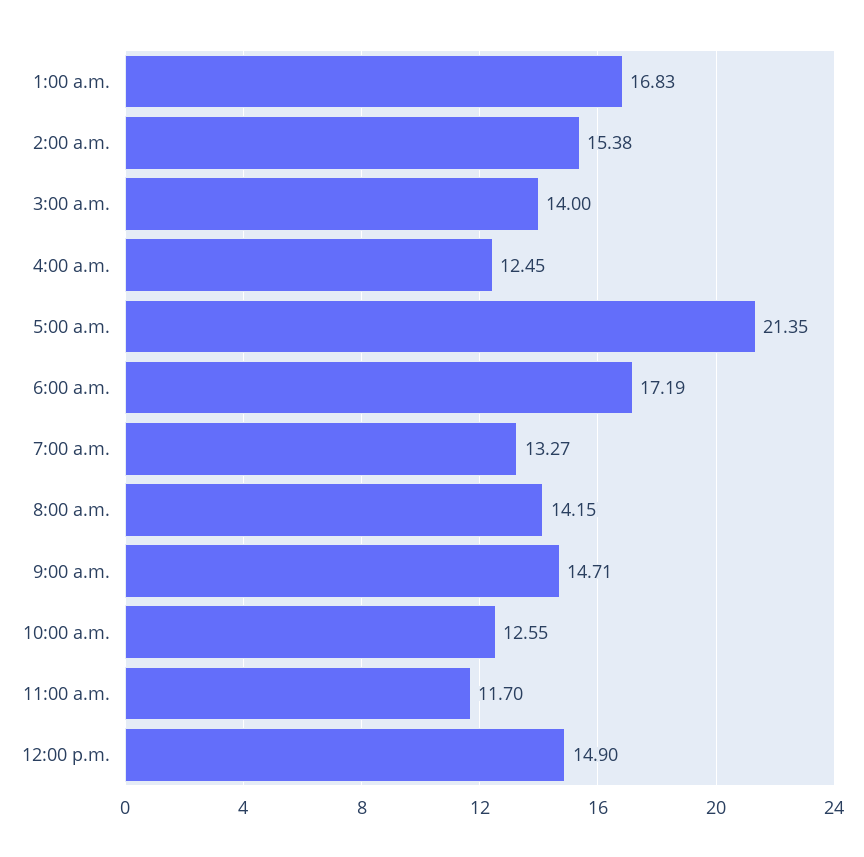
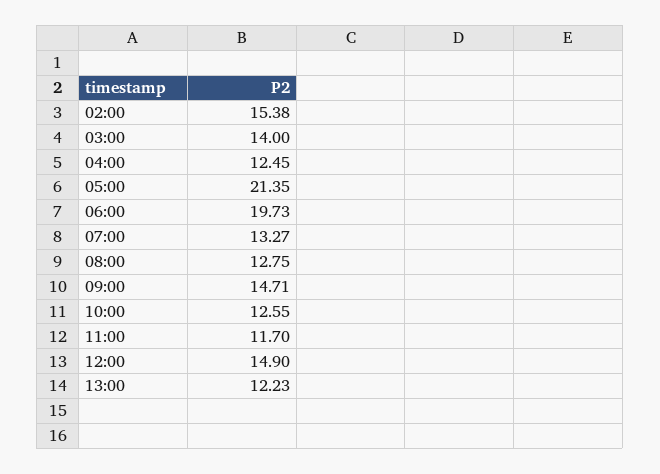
1:00 a.m.: 16.83 -> none
6:00 a.m.: 17.19 -> 19.73
8:00 a.m.: 14.15 -> 12.75
13:00: none -> 12.23

